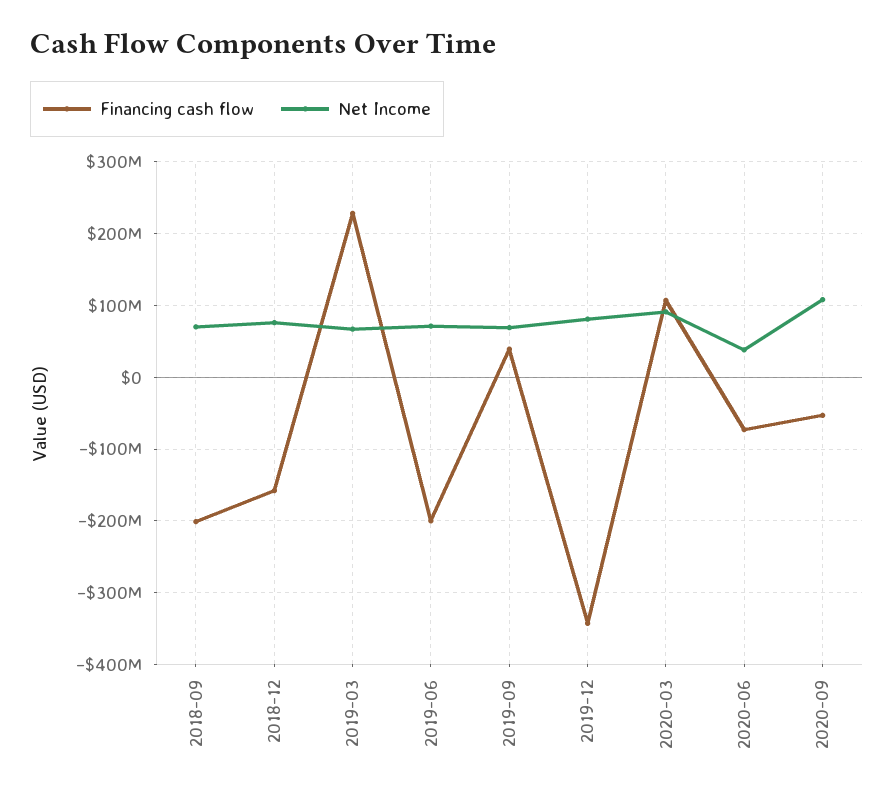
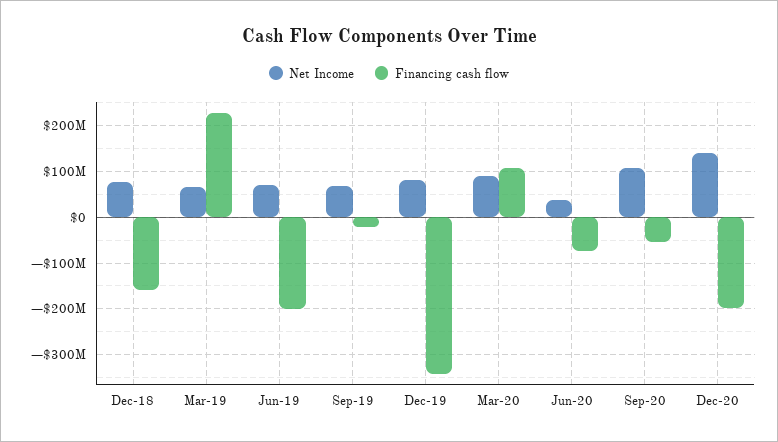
Financing cash flow, 2018-09: -200000000 -> none
Net Income, 2018-09: 70000000 -> none
Financing cash flow, 2019-09: 40000000 -> -20000000
Net Income, Dec-20: none -> 140000000
Financing cash flow, Dec-20: none -> -200000000

